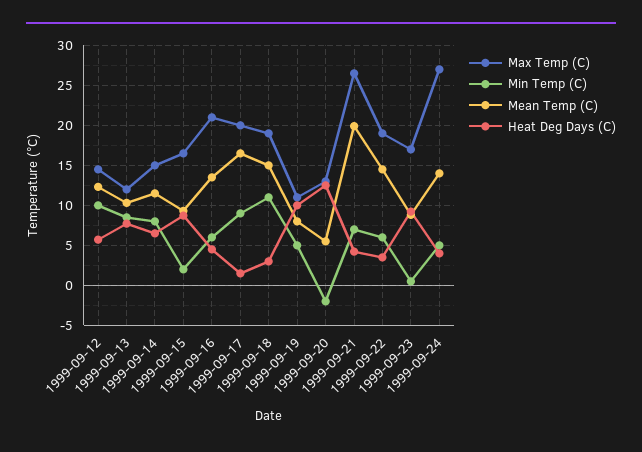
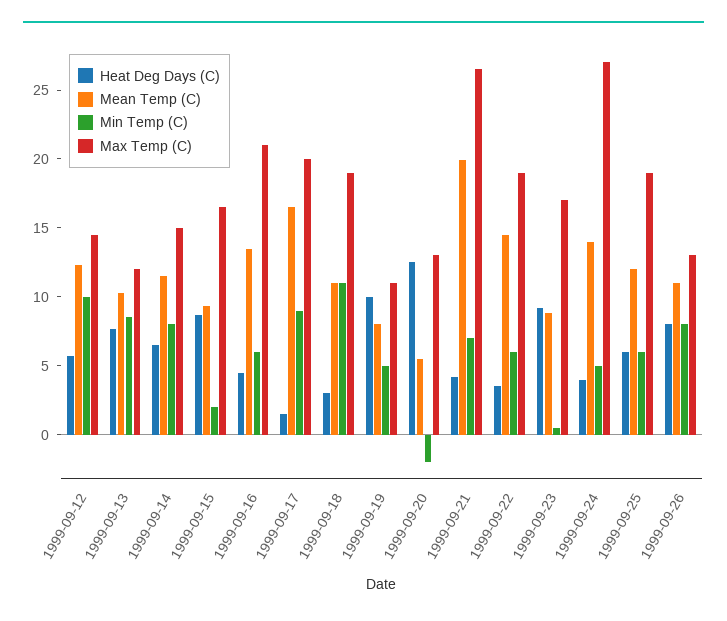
Mean Temp (C), 1999-09-18: 15 -> 11
Heat Deg Days (C), 1999-09-25: none -> 6
Mean Temp (C), 1999-09-25: none -> 12
Min Temp (C), 1999-09-25: none -> 6
Max Temp (C), 1999-09-25: none -> 19
Heat Deg Days (C), 1999-09-26: none -> 8
Mean Temp (C), 1999-09-26: none -> 11
Min Temp (C), 1999-09-26: none -> 8
Max Temp (C), 1999-09-26: none -> 13

